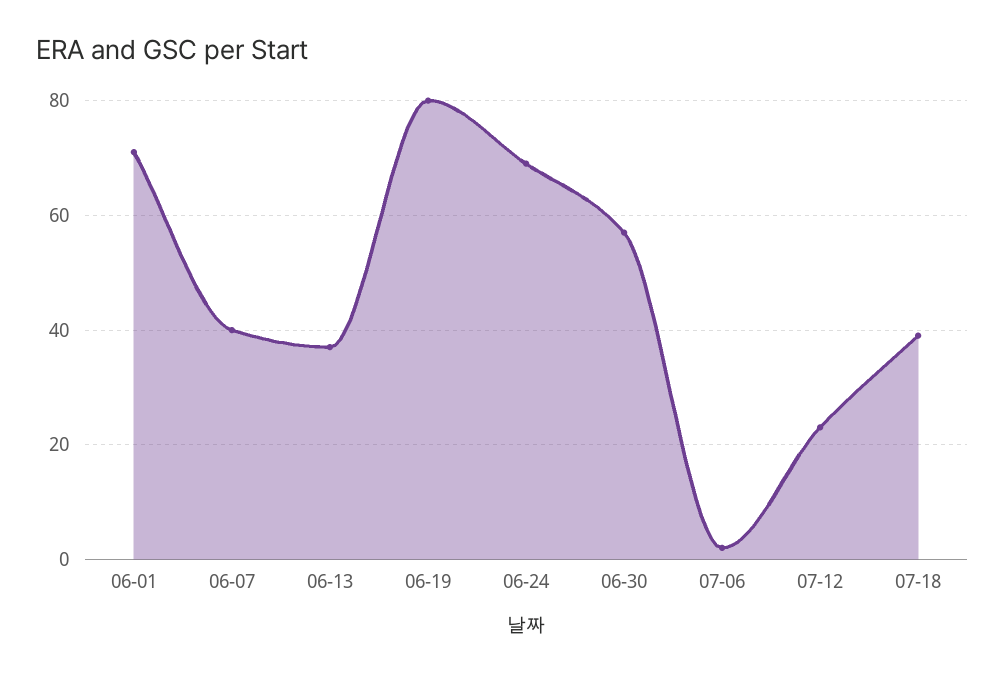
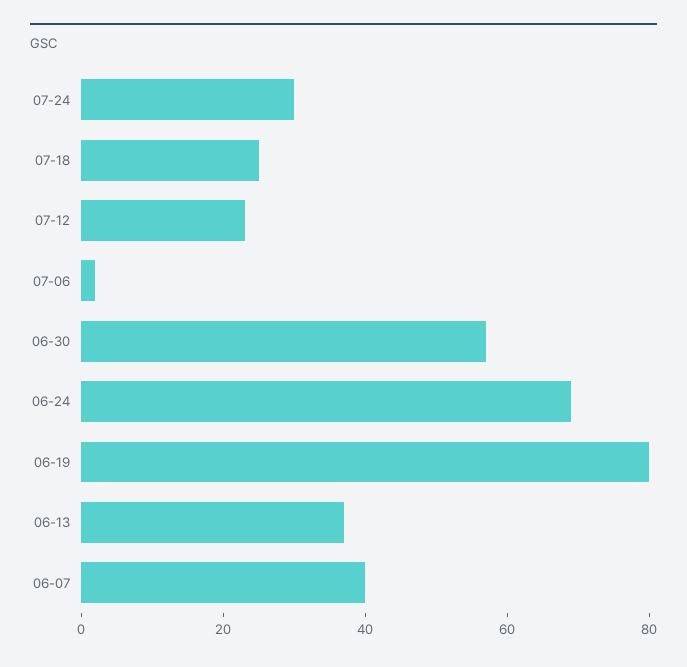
06-01: 70 -> none
07-18: 40 -> 25
07-24: none -> 30

